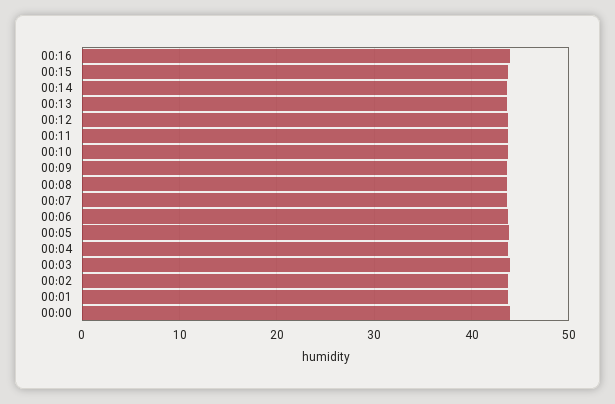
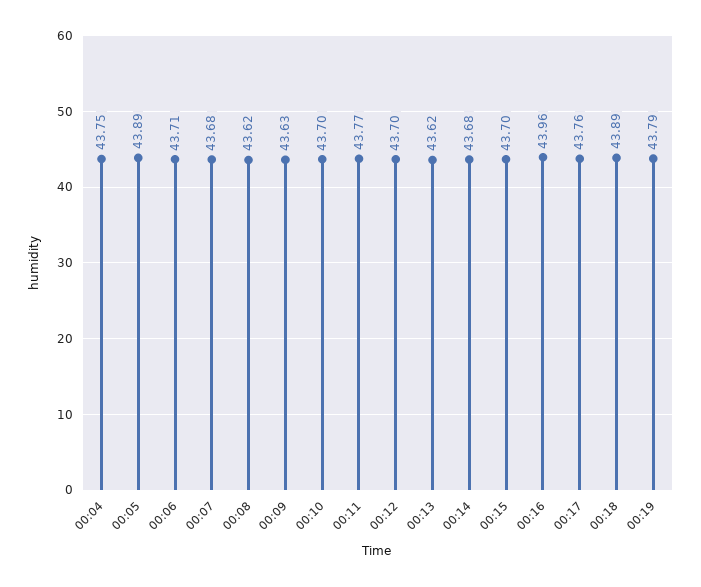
00:03: 44 -> none
00:02: 44 -> none
00:01: 44 -> none
00:00: 44 -> none
00:17: none -> 43.76
00:18: none -> 43.89
00:19: none -> 43.79

